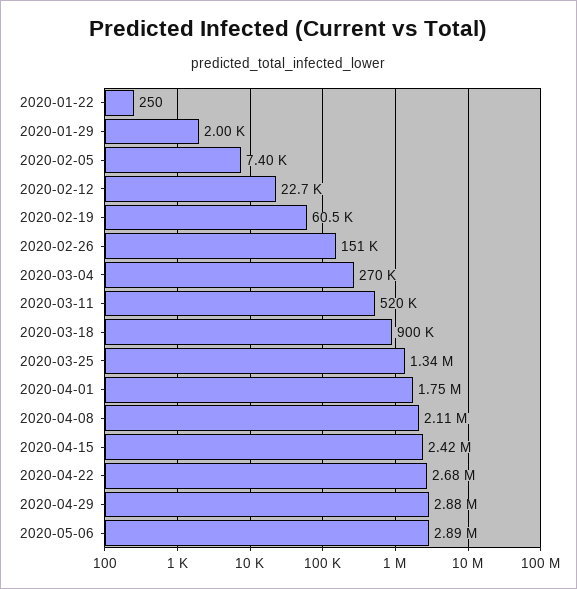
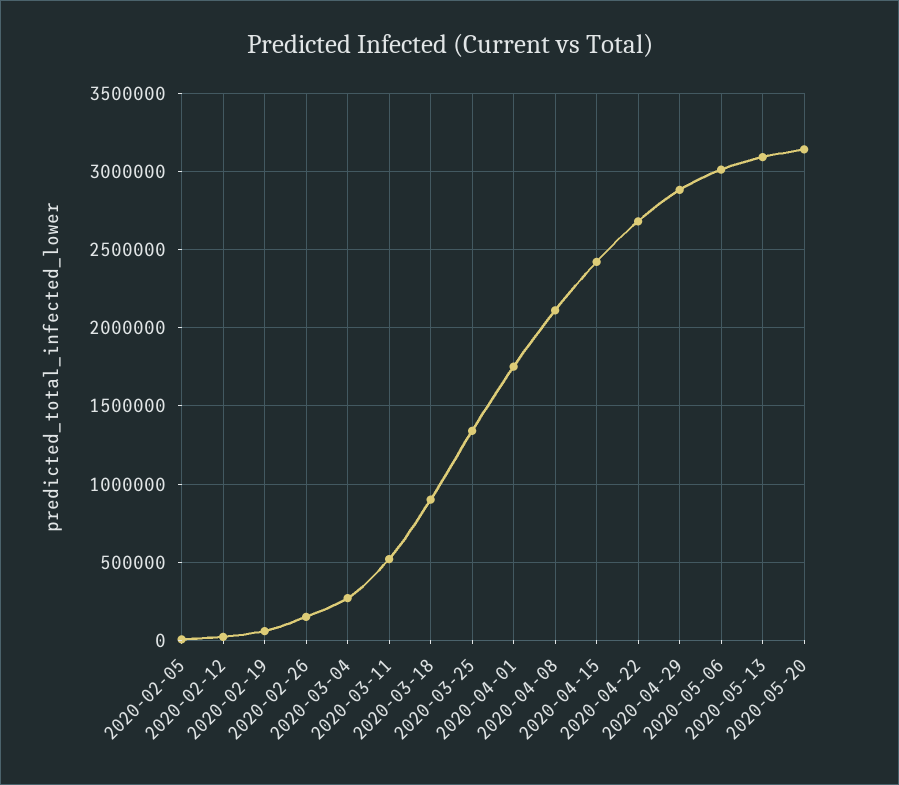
2020-01-22: 250 -> none
2020-01-29: 2000 -> none
2020-05-06: 2890000 -> 3000000
2020-05-13: none -> 3100000
2020-05-20: none -> 3150000

